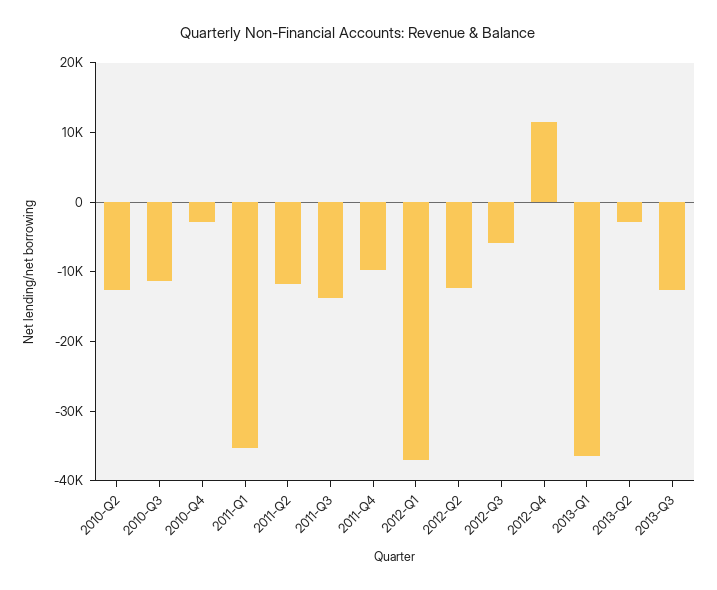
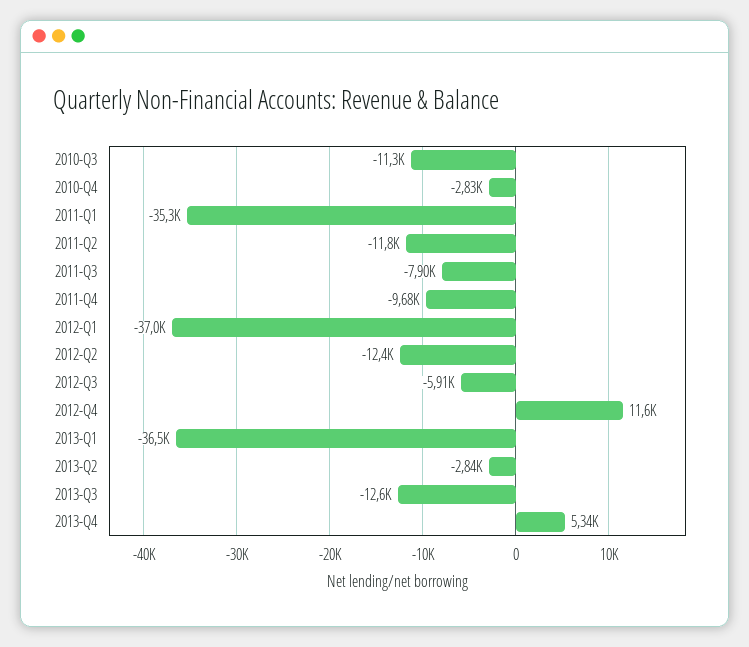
2010-Q2: -12000 -> none
2011-Q3: -14000 -> -7900
2013-Q4: none -> 5340

